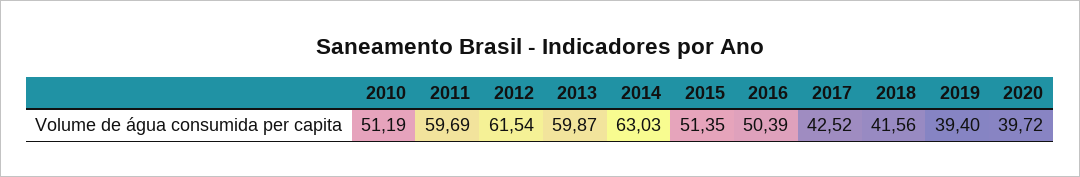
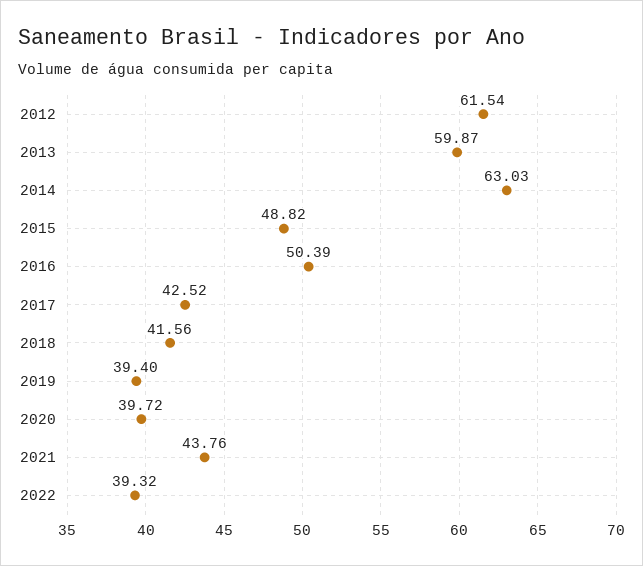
2010: 51.19 -> none
2011: 59.69 -> none
2015: 51.35 -> 48.82
2021: none -> 43.76
2022: none -> 39.32

